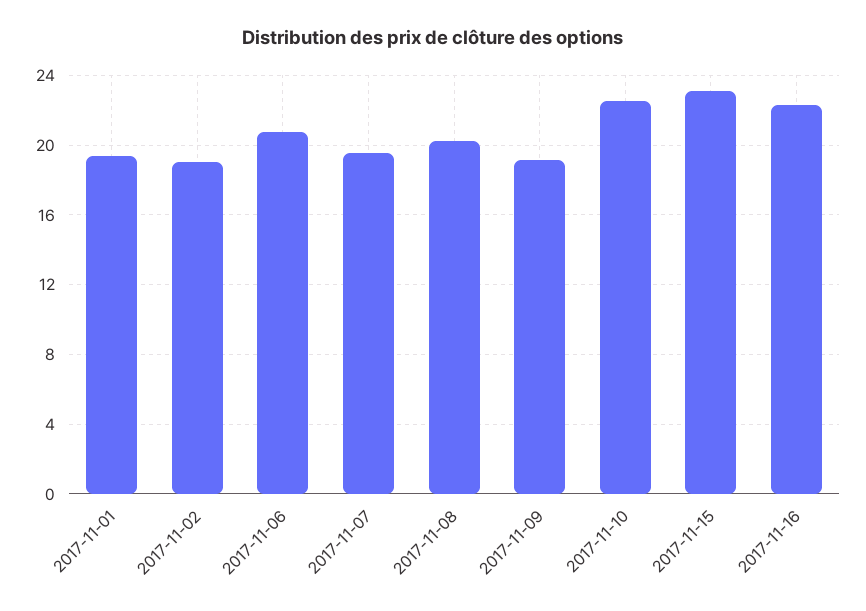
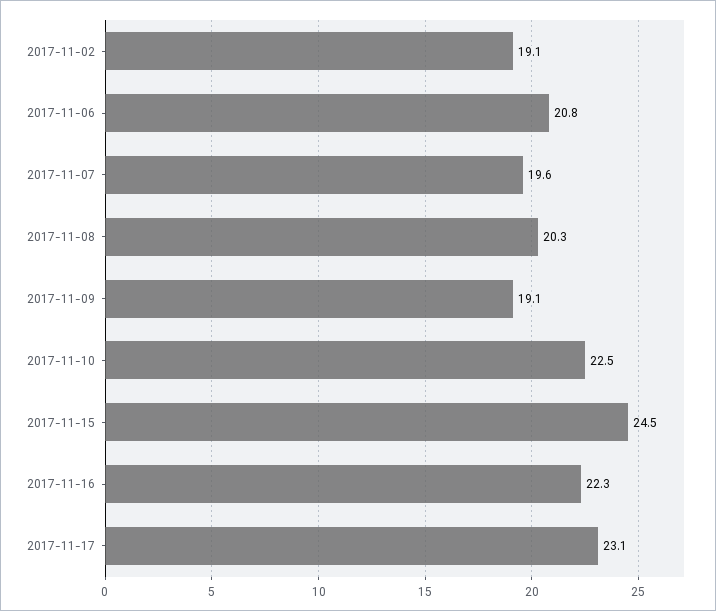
2017-11-01: 19.5 -> none
2017-11-15: 23 -> 24.5
2017-11-17: none -> 23.1

